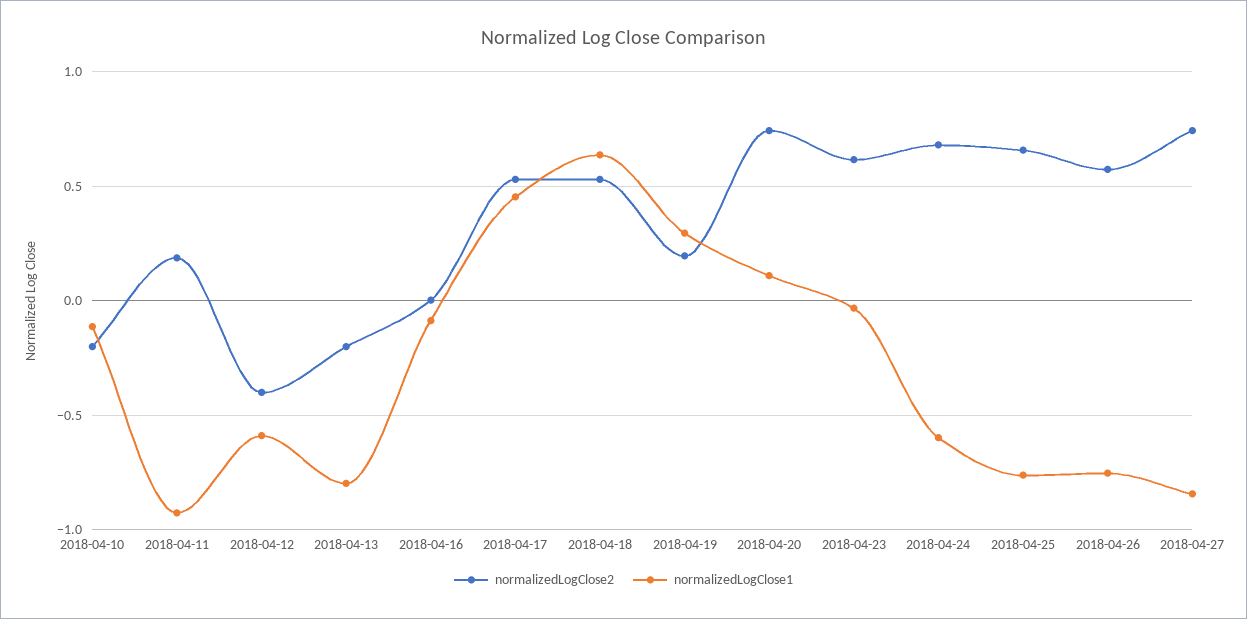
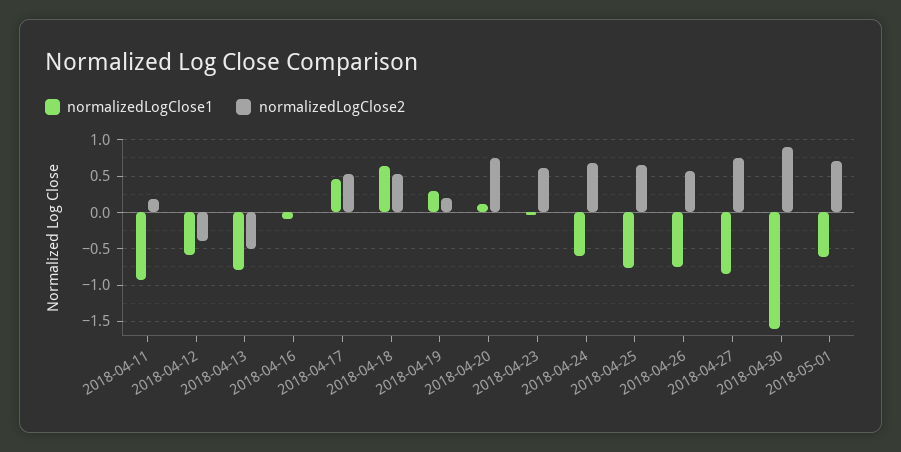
normalizedLogClose2, 2018-04-10: -0.2 -> none
normalizedLogClose1, 2018-04-10: -0.1 -> none
normalizedLogClose2, 2018-04-13: -0.2 -> -0.5
normalizedLogClose1, 2018-04-30: none -> -1.6
normalizedLogClose2, 2018-04-30: none -> 0.9
normalizedLogClose1, 2018-05-01: none -> -0.6
normalizedLogClose2, 2018-05-01: none -> 0.7

